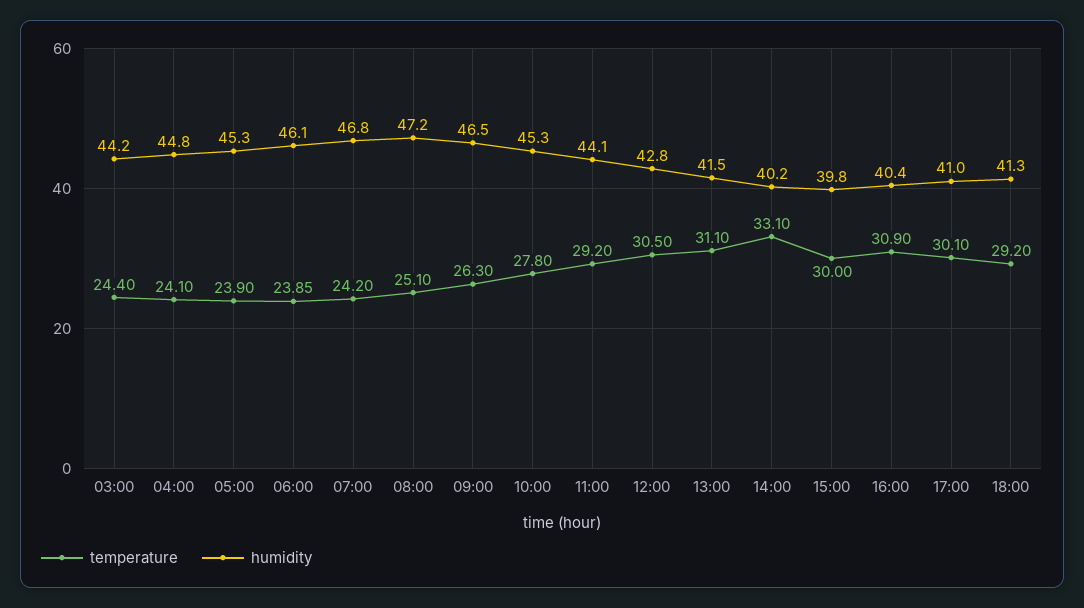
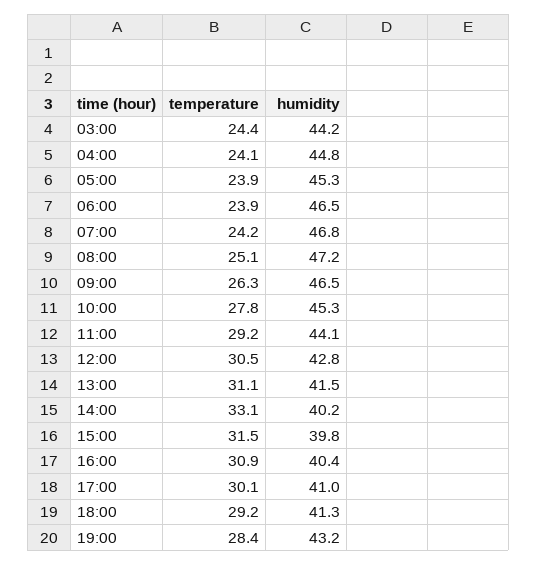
humidity, 06:00: 46.1 -> 46.5
temperature, 15:00: 30 -> 31.5
temperature, 19:00: none -> 28.4
humidity, 19:00: none -> 43.2

